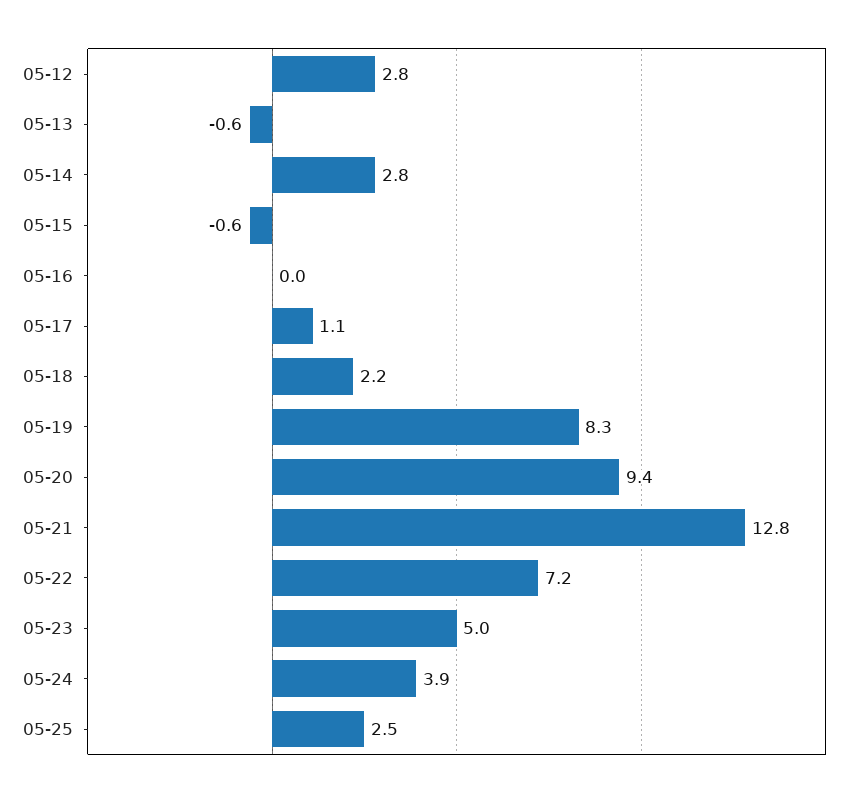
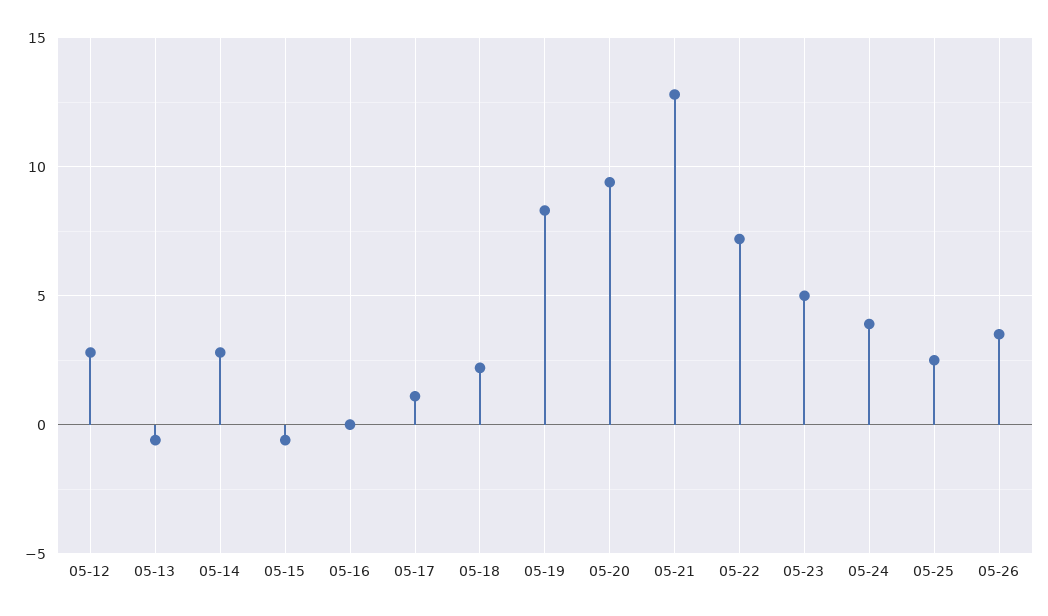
05-26: none -> 3.5

